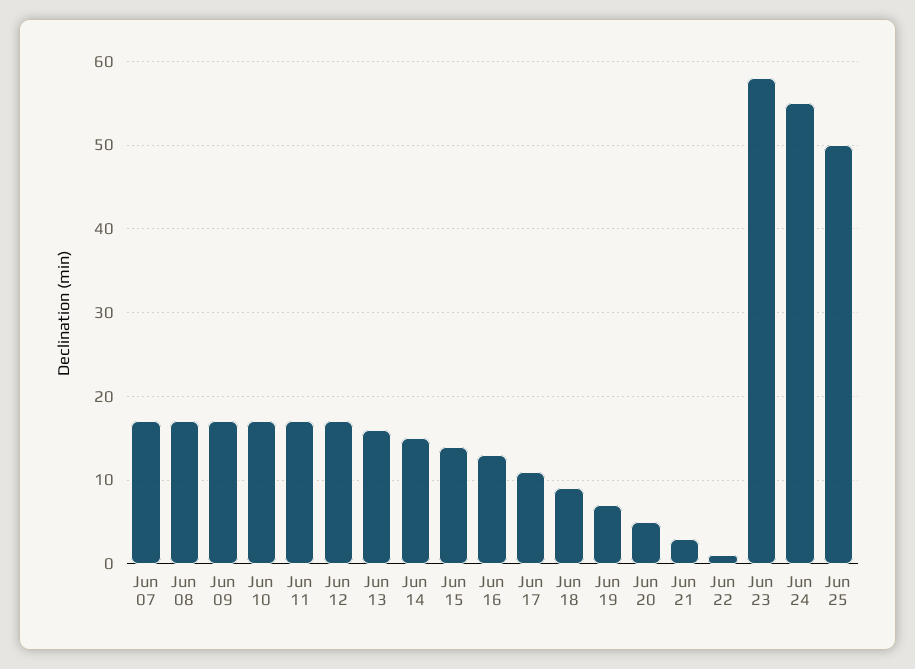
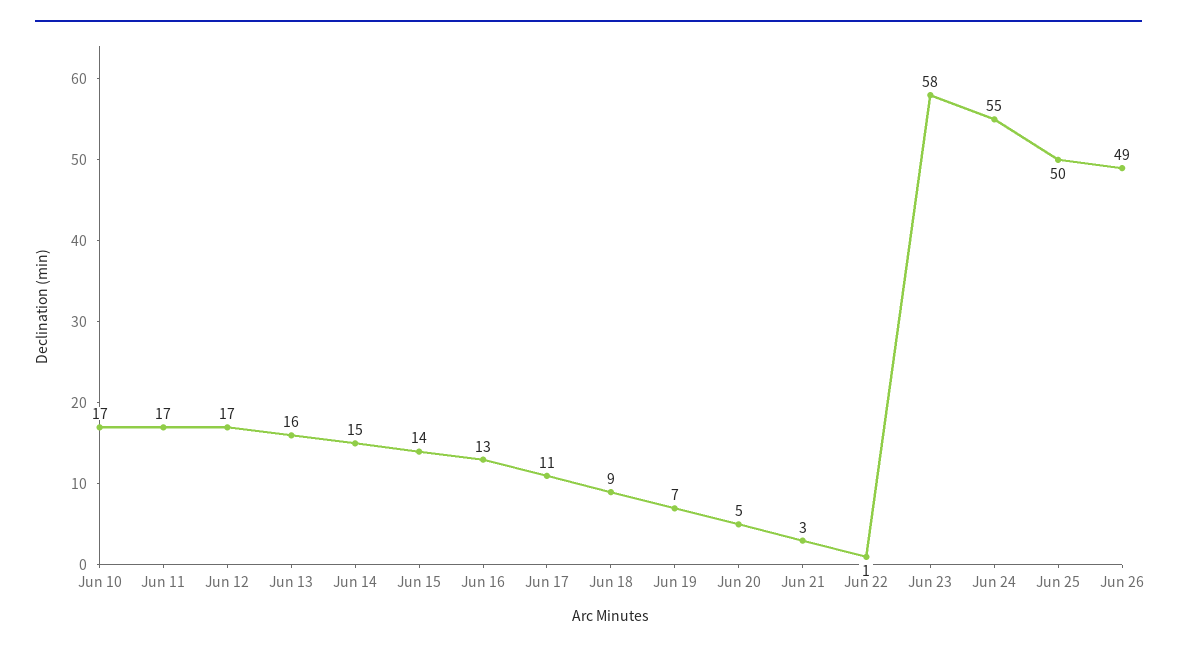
Jun 07: 17 -> none
Jun 08: 17 -> none
Jun 09: 17 -> none
Jun 26: none -> 49

